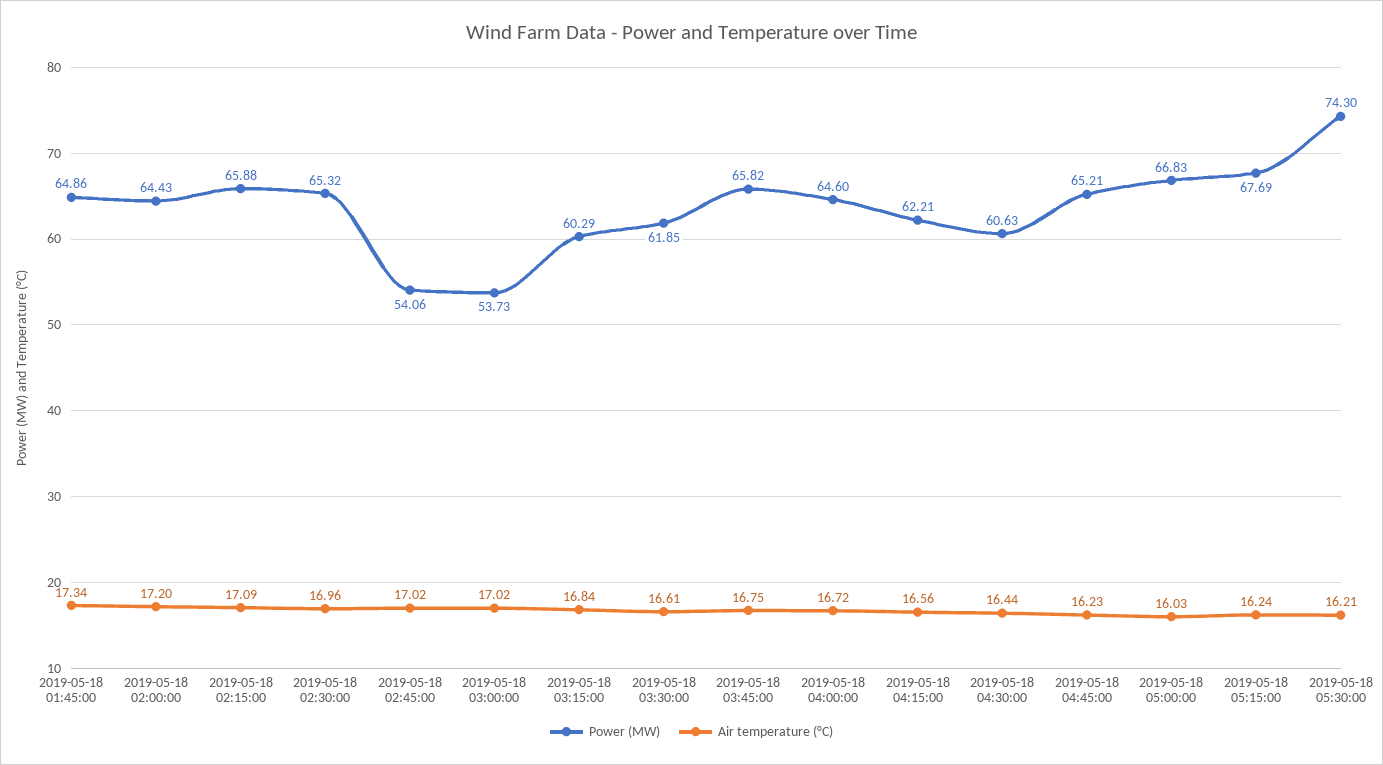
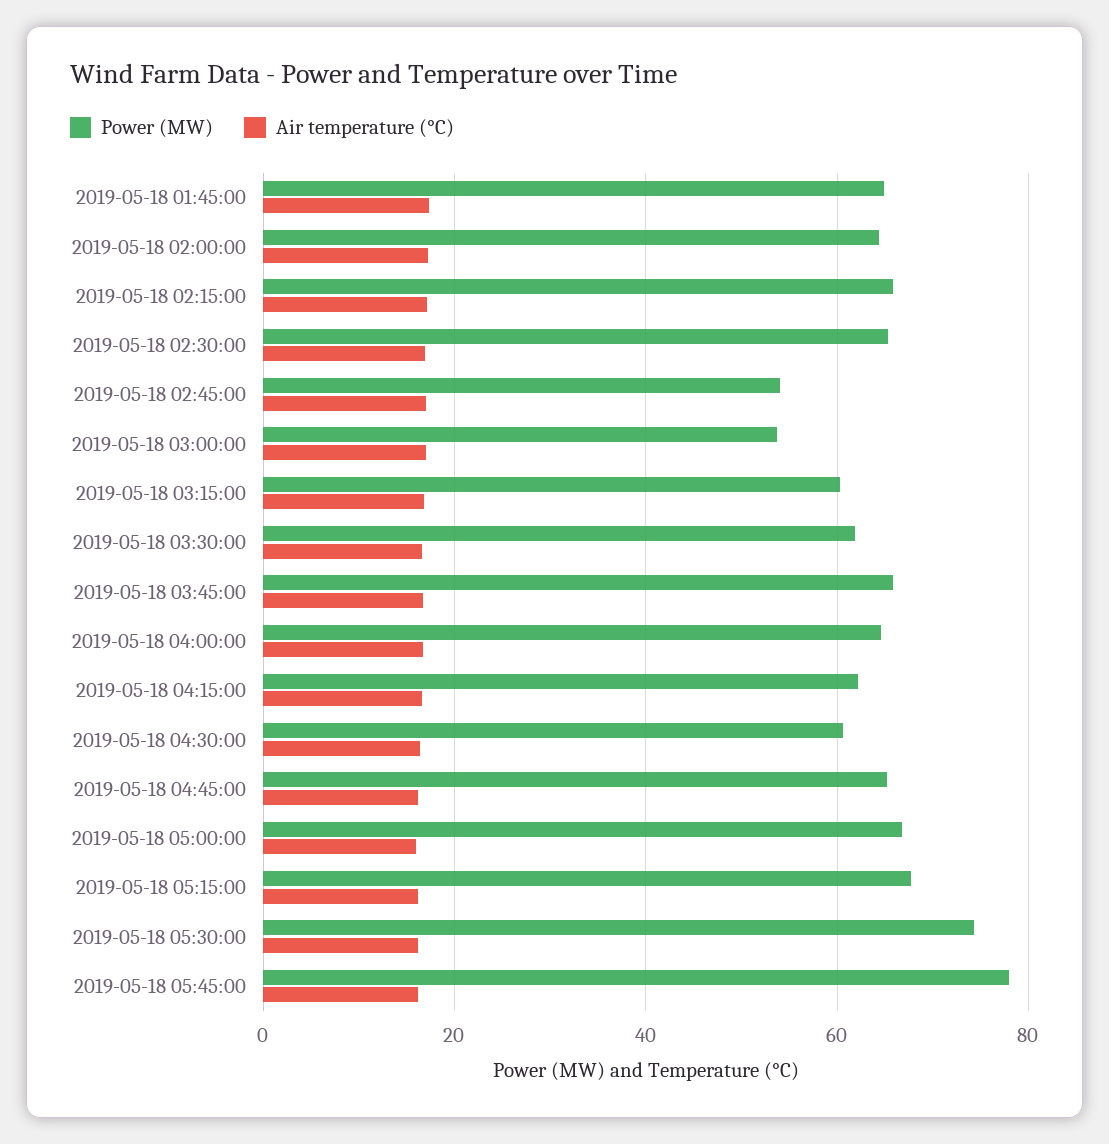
Power (MW), 2019-05-18 05:45:00: none -> 78
Air temperature (°C), 2019-05-18 05:45:00: none -> 16

